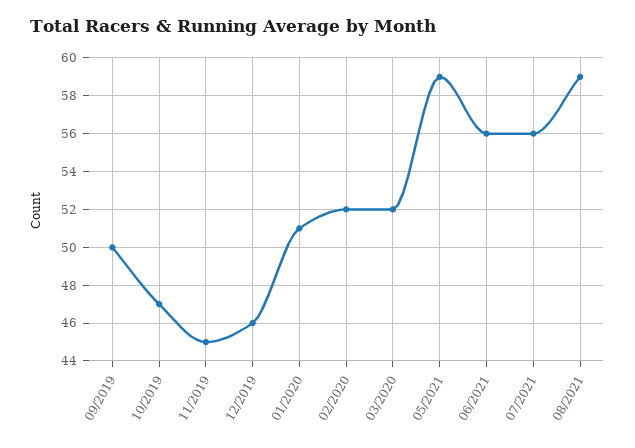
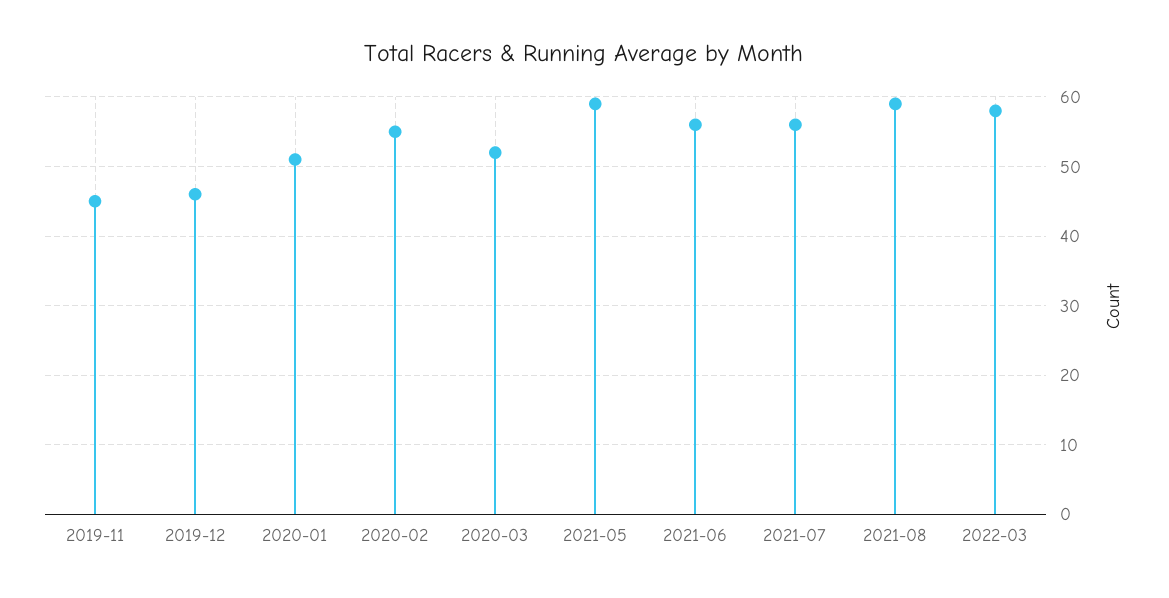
09/2019: 50 -> none
10/2019: 47 -> none
02/2020: 52 -> 55
2022-03: none -> 58

